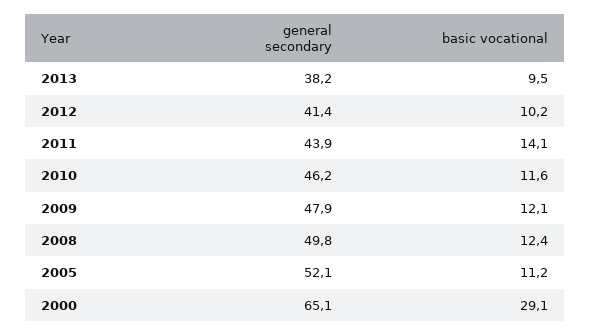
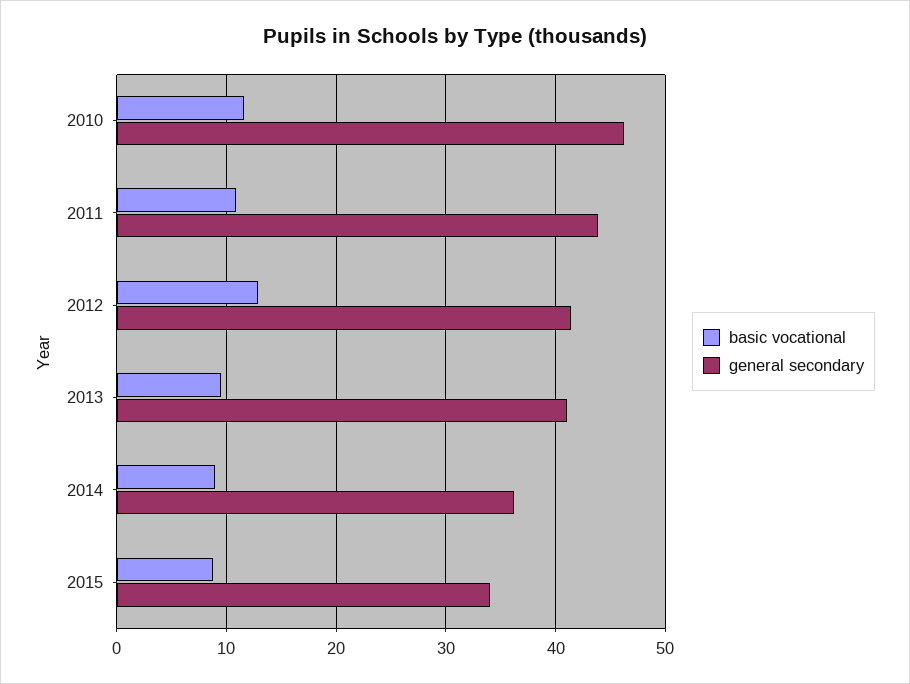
general secondary, 2013: 38.2 -> 41
basic vocational, 2012: 10.2 -> 13
basic vocational, 2011: 14.1 -> 11
general secondary, 2009: 47.9 -> none
basic vocational, 2009: 12.1 -> none
general secondary, 2008: 49.8 -> none
basic vocational, 2008: 12.4 -> none
general secondary, 2005: 52.1 -> none
basic vocational, 2005: 11.2 -> none
general secondary, 2000: 65.1 -> none
basic vocational, 2000: 29.1 -> none
basic vocational, 2014: none -> 9
general secondary, 2014: none -> 36
basic vocational, 2015: none -> 9
general secondary, 2015: none -> 34

